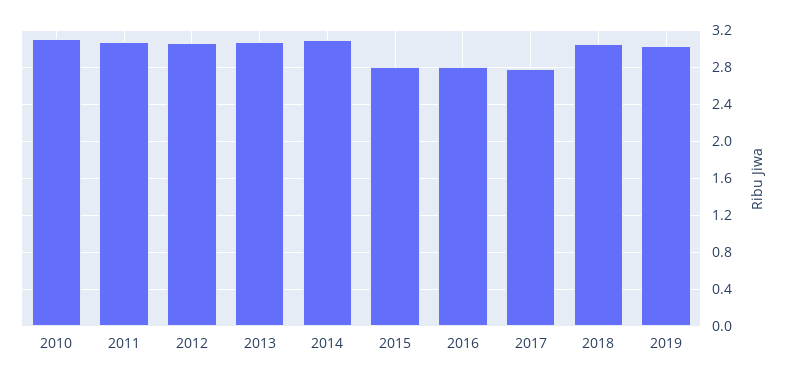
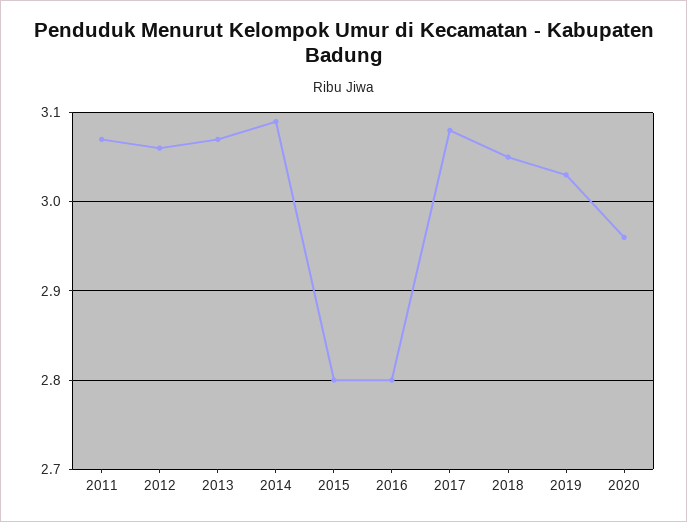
2010: 3.1 -> none
2017: 2.8 -> 3.08
2020: none -> 2.96

